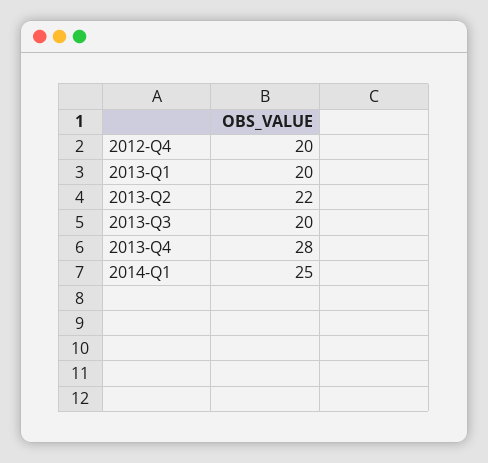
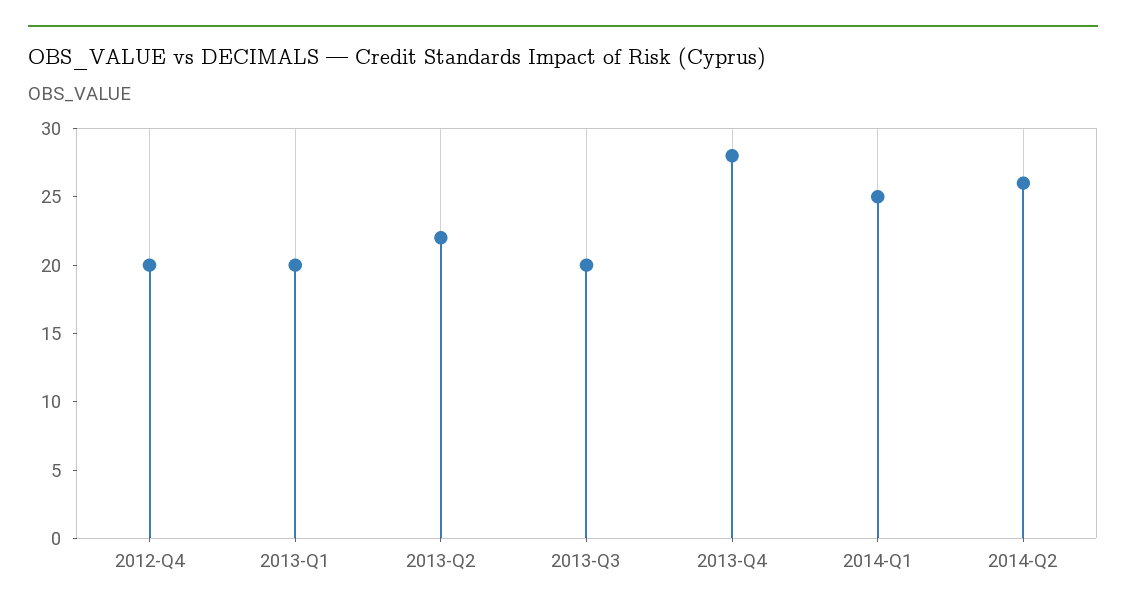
2014-Q2: none -> 26

